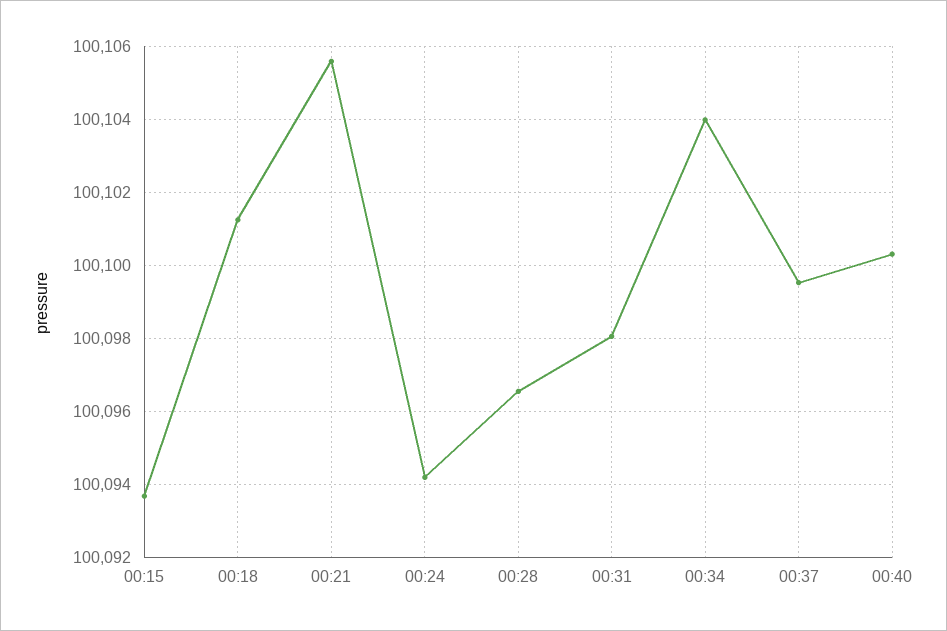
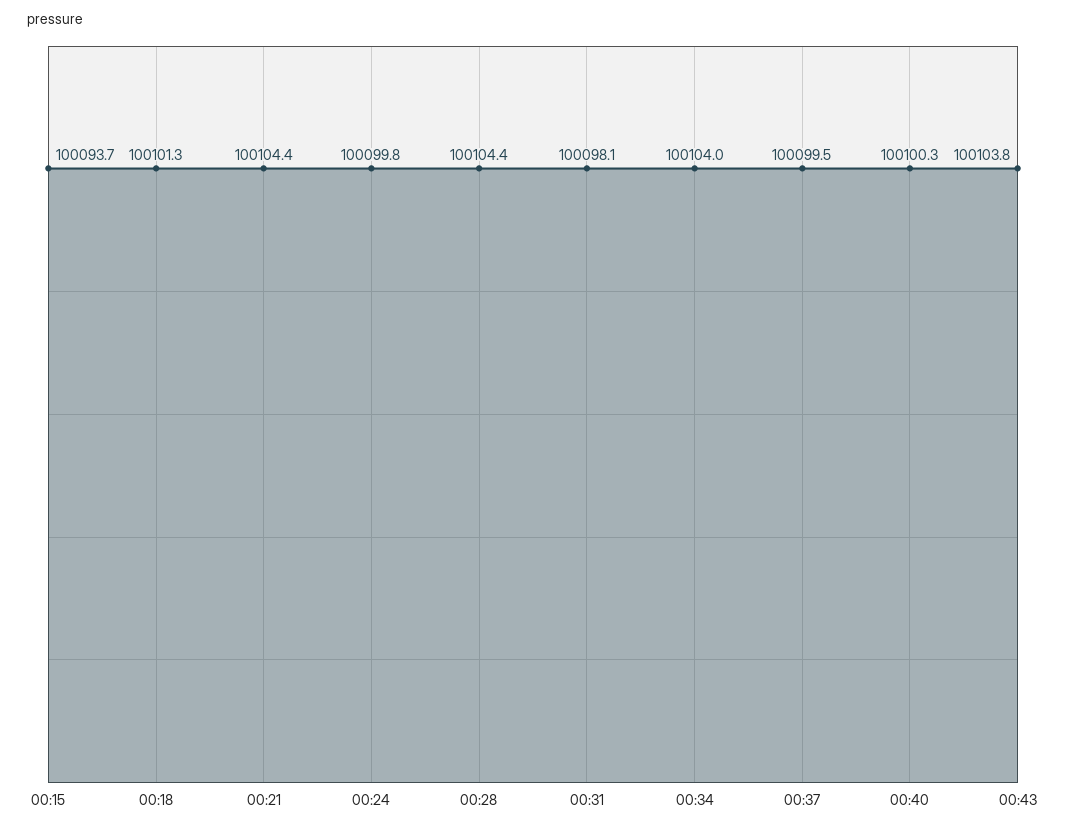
00:21: 100105.6 -> 100104.4
00:24: 100094.2 -> 100099.8
00:28: 100096.6 -> 100104.4
00:43: none -> 100103.8

